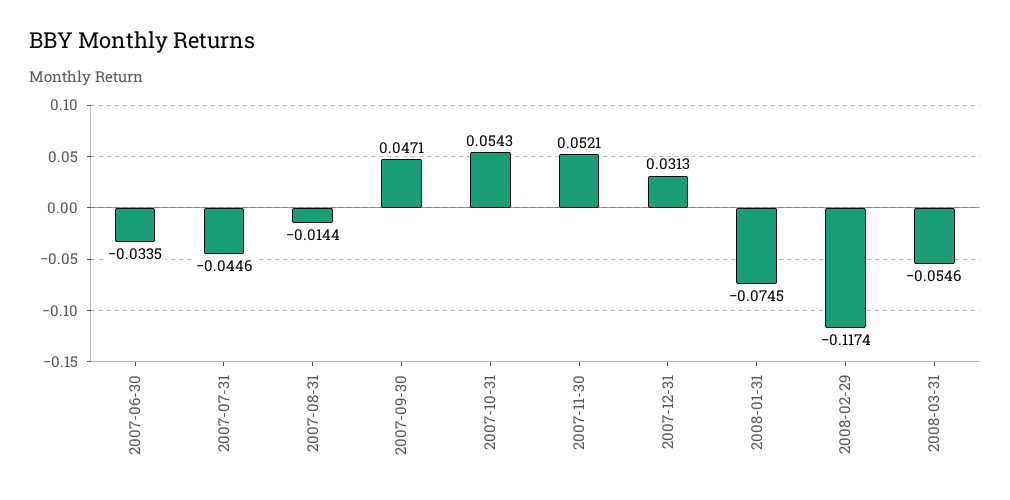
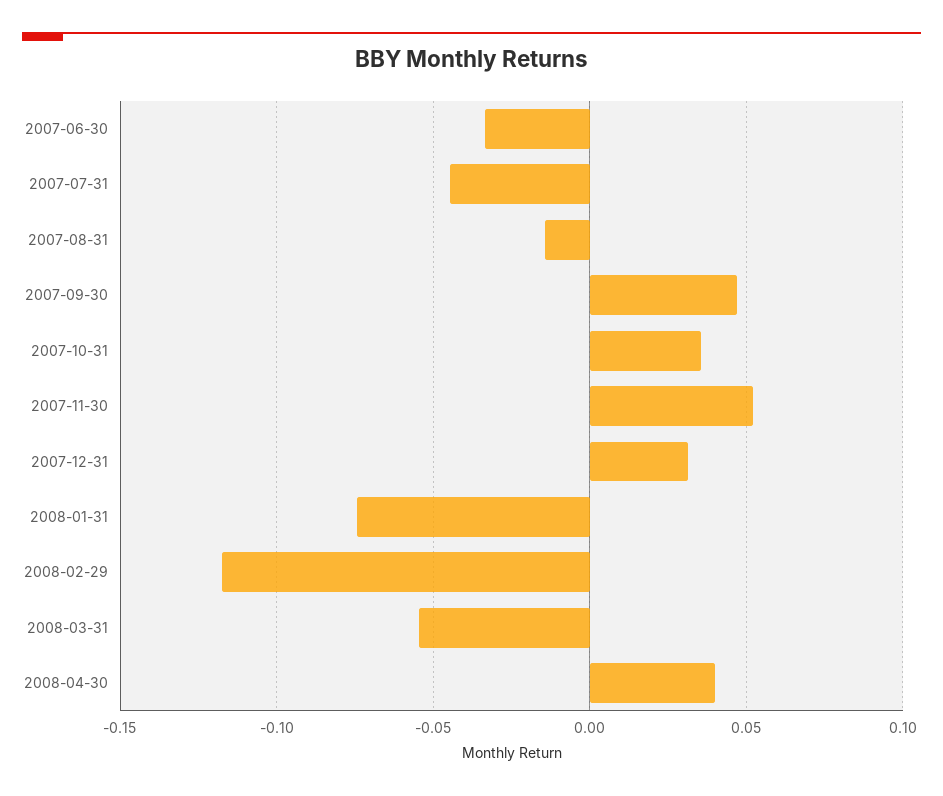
2007-10-31: 0.0543 -> 0.035
2008-04-30: none -> 0.04

